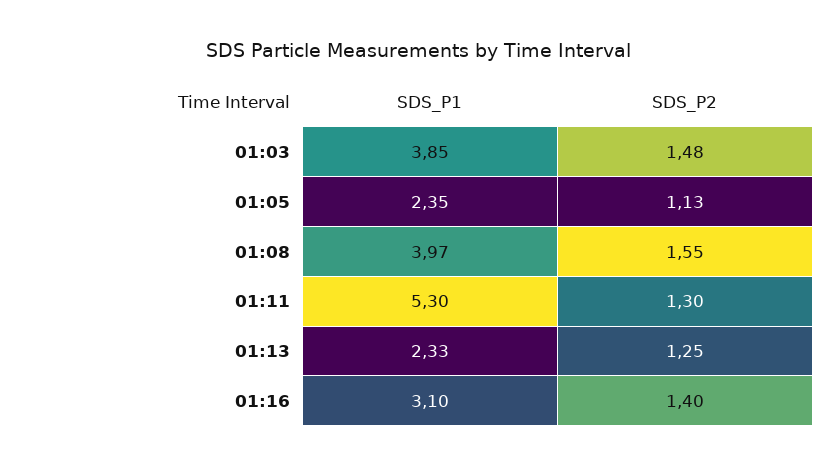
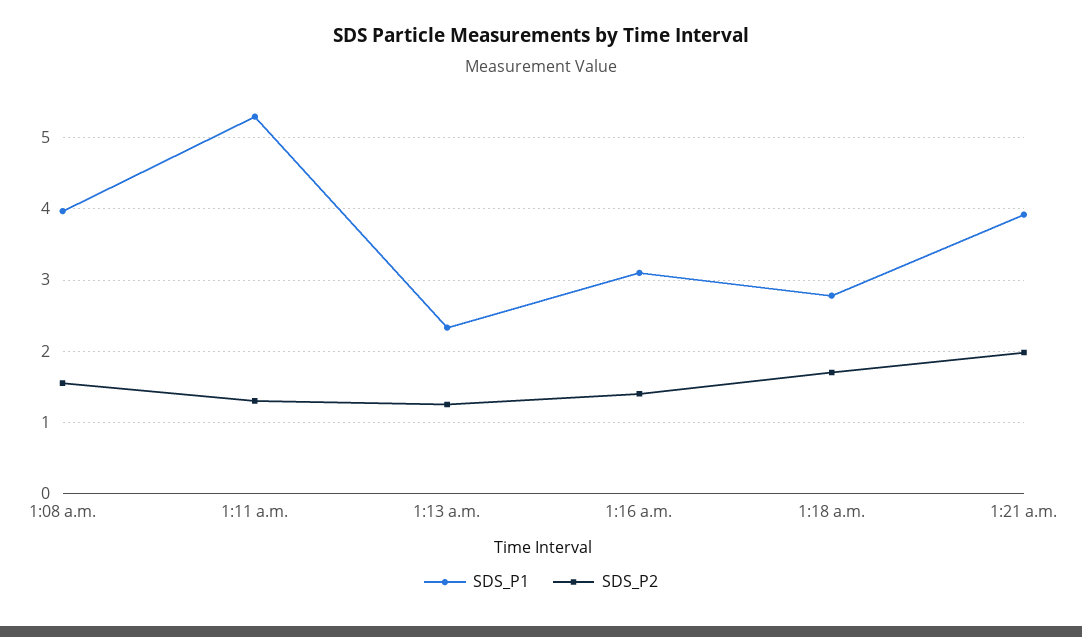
SDS_P1, 01:03: 3.85 -> none
SDS_P2, 01:03: 1.48 -> none
SDS_P1, 01:05: 2.35 -> none
SDS_P2, 01:05: 1.13 -> none
SDS_P1, 1:18 a.m.: none -> 2.8
SDS_P2, 1:18 a.m.: none -> 1.7
SDS_P1, 1:21 a.m.: none -> 3.9
SDS_P2, 1:21 a.m.: none -> 2

